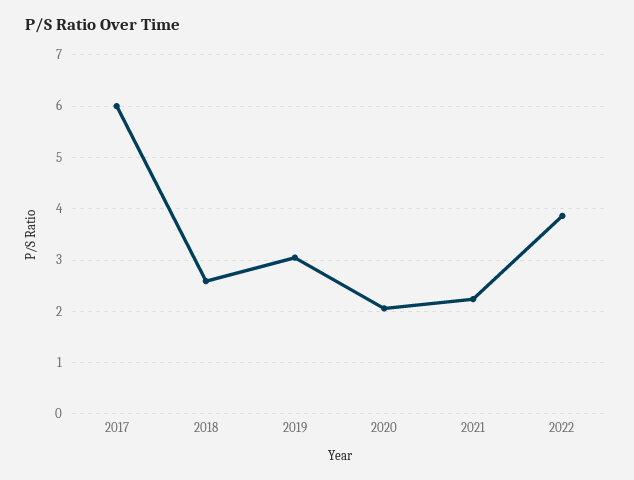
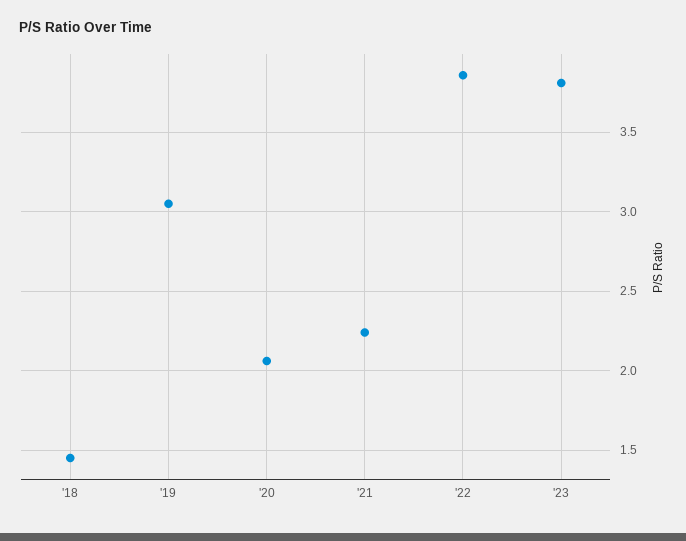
2017: 6 -> none
2018: 2.6 -> 1.45
'23: none -> 3.8

